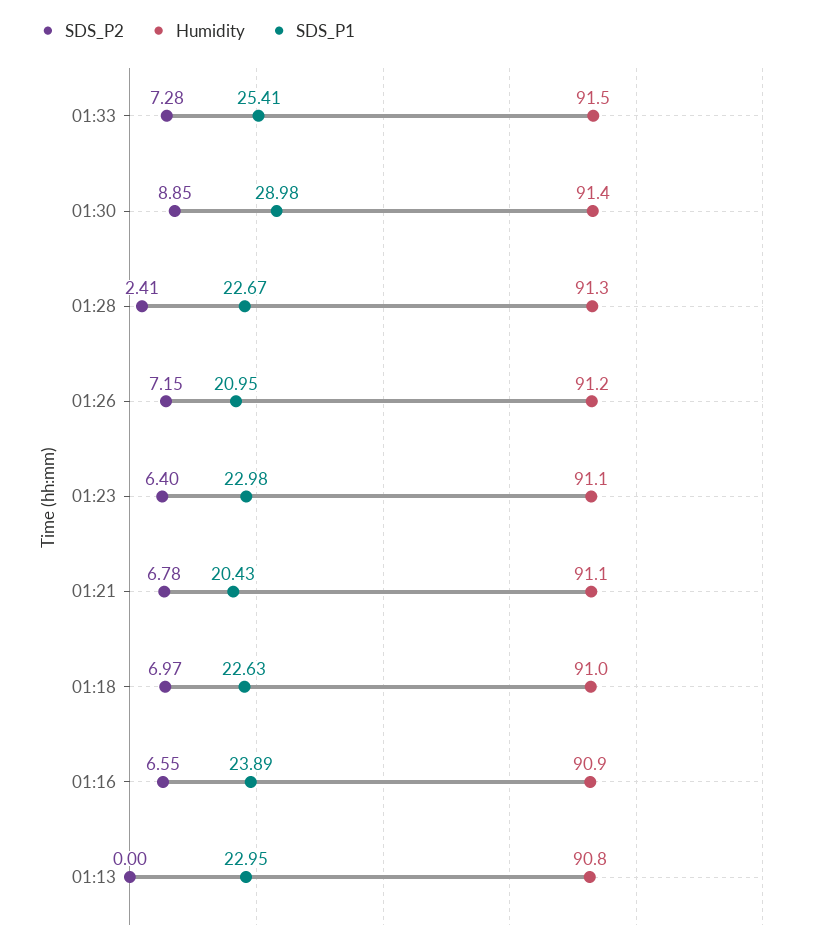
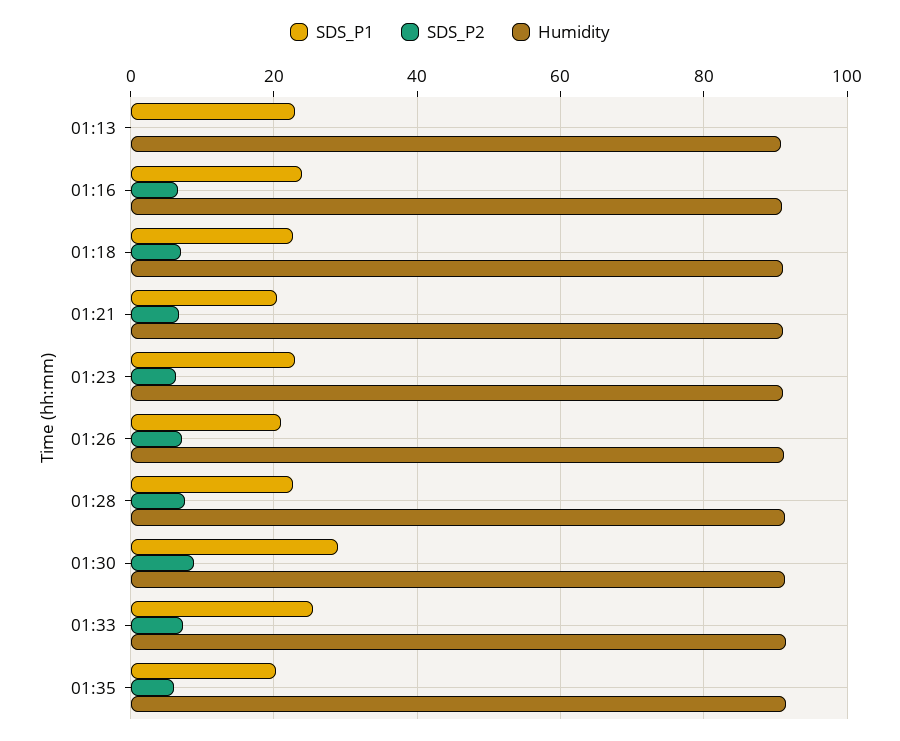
SDS_P2, 01:28: 2.41 -> 8
SDS_P1, 01:35: none -> 20
SDS_P2, 01:35: none -> 6
Humidity, 01:35: none -> 92

